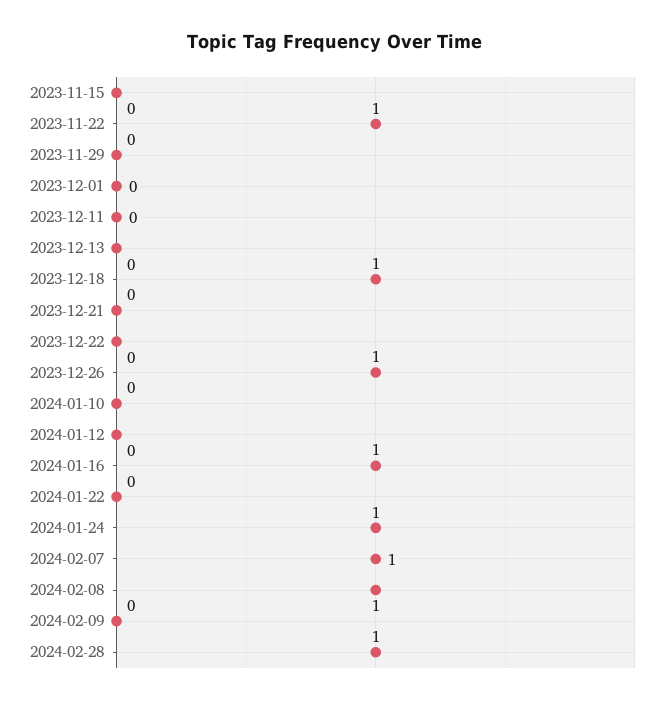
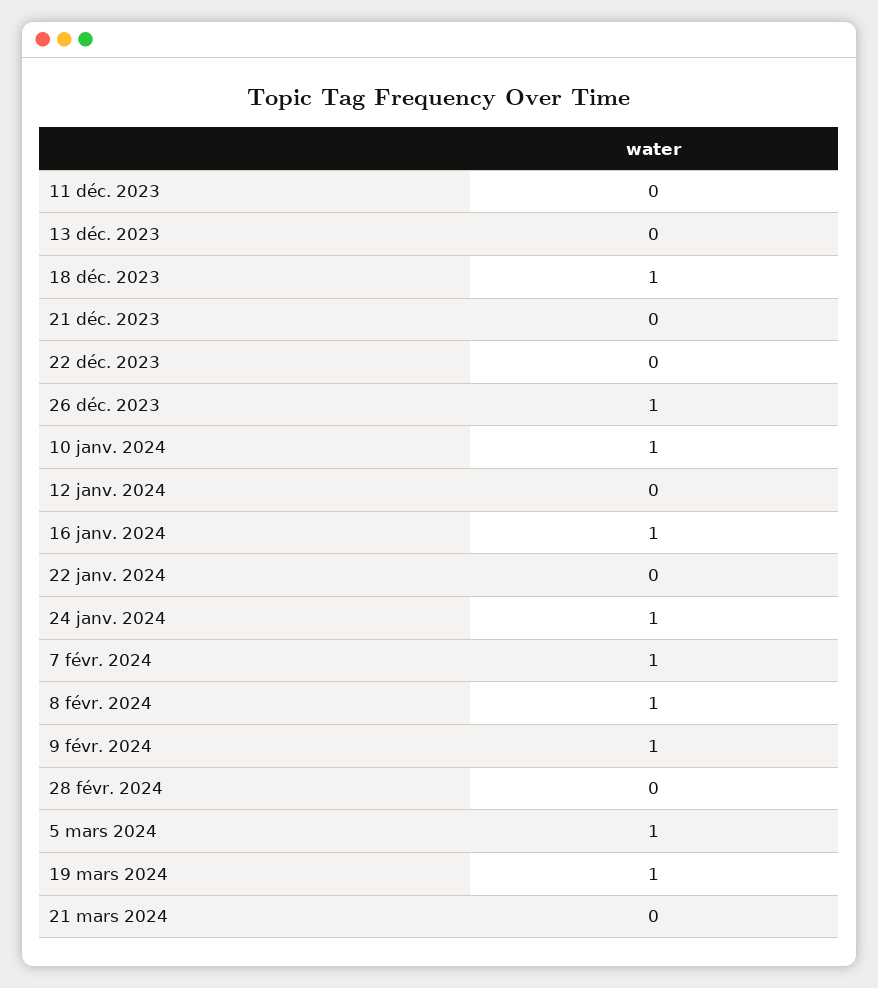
2023-11-15: 0 -> none
2023-11-22: 1 -> none
2023-11-29: 0 -> none
2023-12-01: 0 -> none
2024-01-10: 0 -> 1
2024-02-09: 0 -> 1
2024-02-28: 1 -> 0
5 mars 2024: none -> 1
19 mars 2024: none -> 1
21 mars 2024: none -> 0

